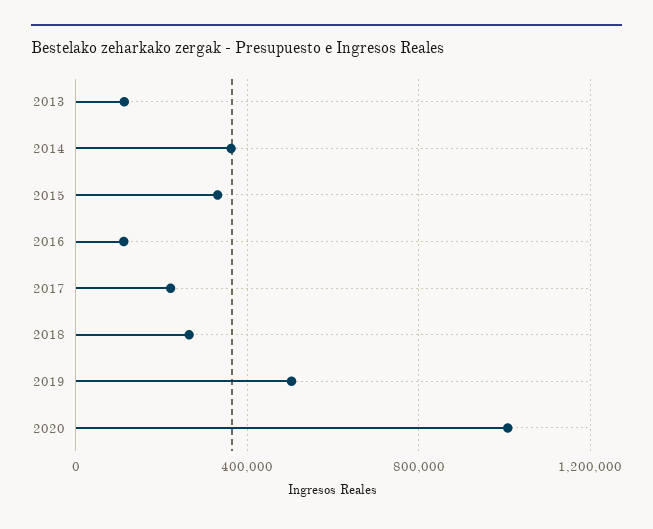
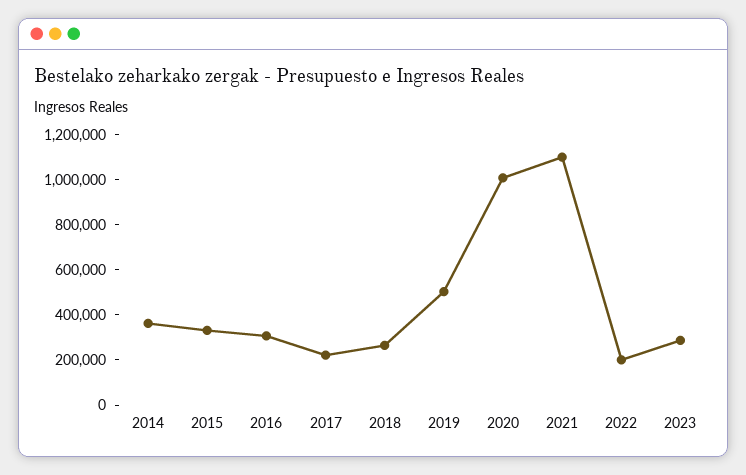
2013: 100000 -> none
2016: 100000 -> 300000
2021: none -> 1100000
2022: none -> 200000
2023: none -> 300000

